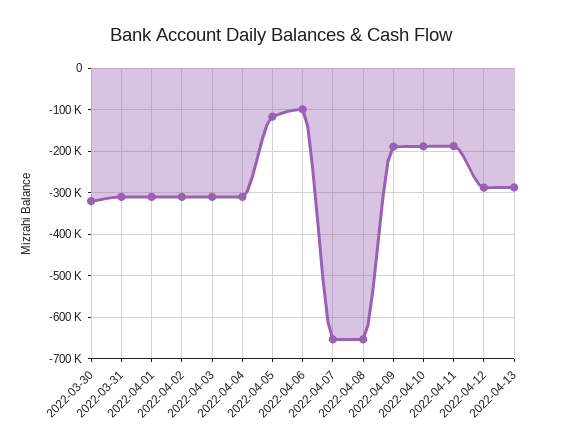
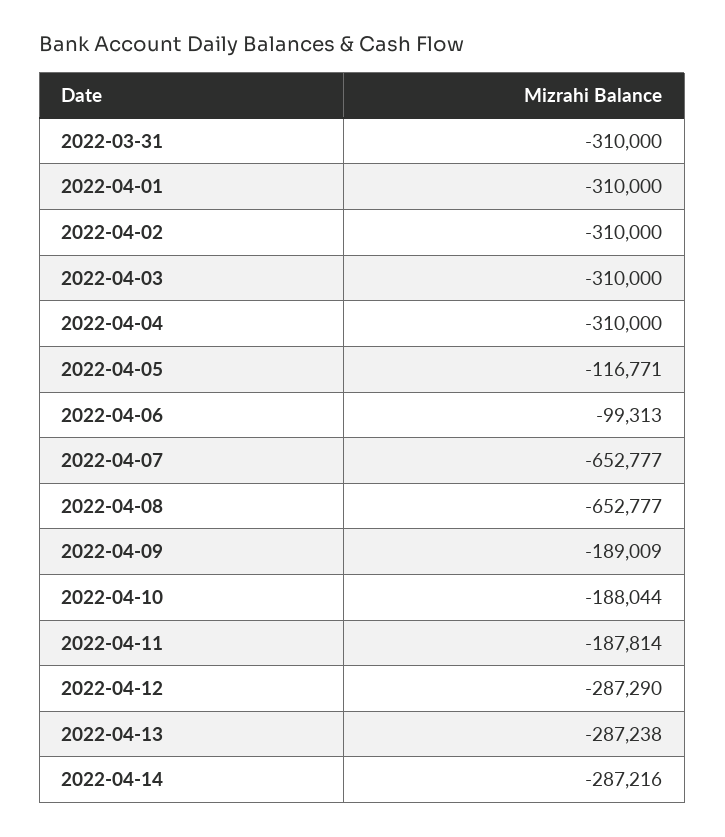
2022-03-30: -320000 -> none
2022-04-14: none -> -287216

